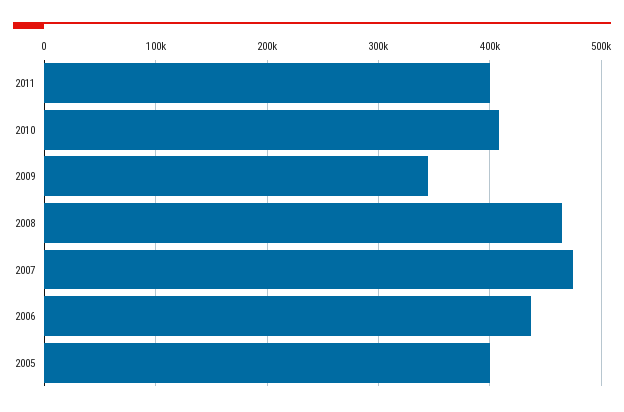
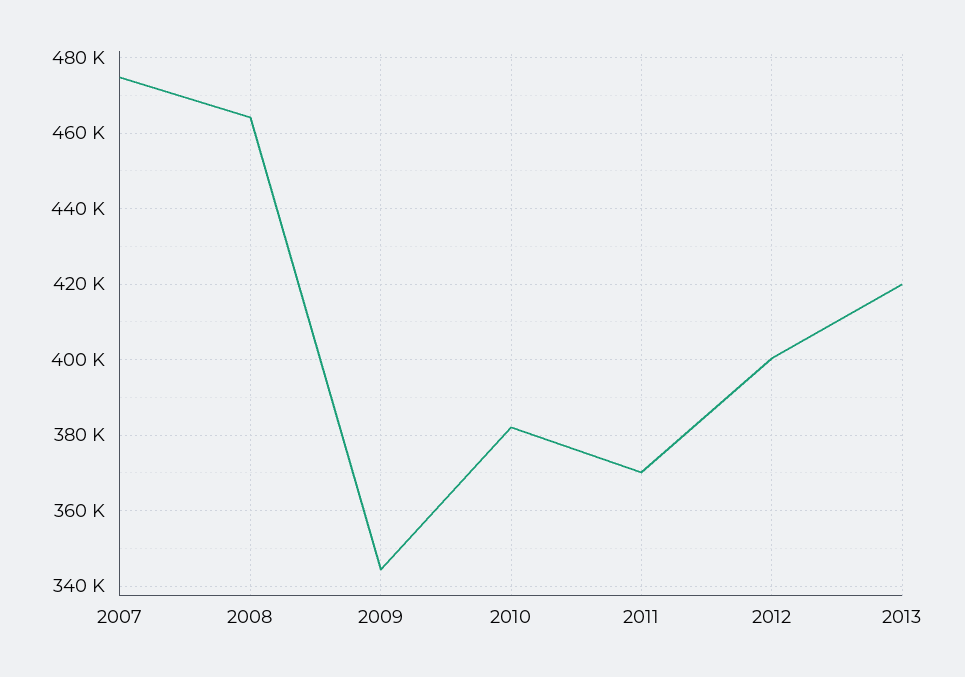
2011: 400000 -> 370000
2010: 410000 -> 382000
2006: 440000 -> none
2005: 400000 -> none
2012: none -> 400000
2013: none -> 420000

